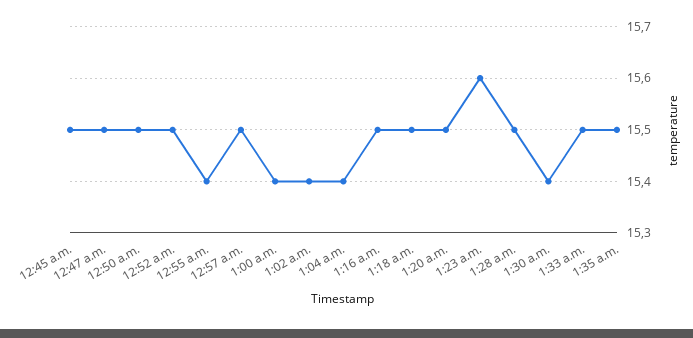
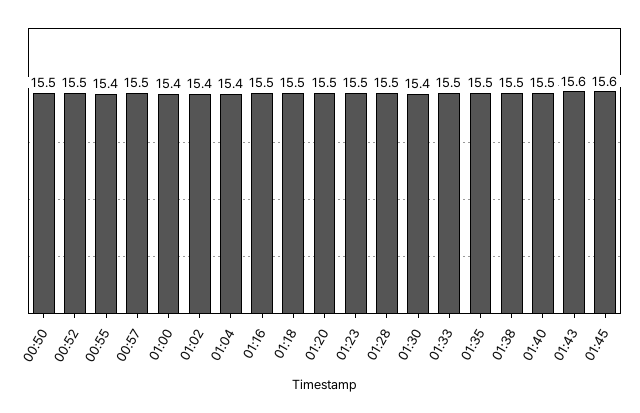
12:45 a.m.: 15.5 -> none
12:47 a.m.: 15.5 -> none
1:23 a.m.: 15.6 -> 15.5
01:38: none -> 15.5
01:40: none -> 15.5
01:43: none -> 15.6
01:45: none -> 15.6

